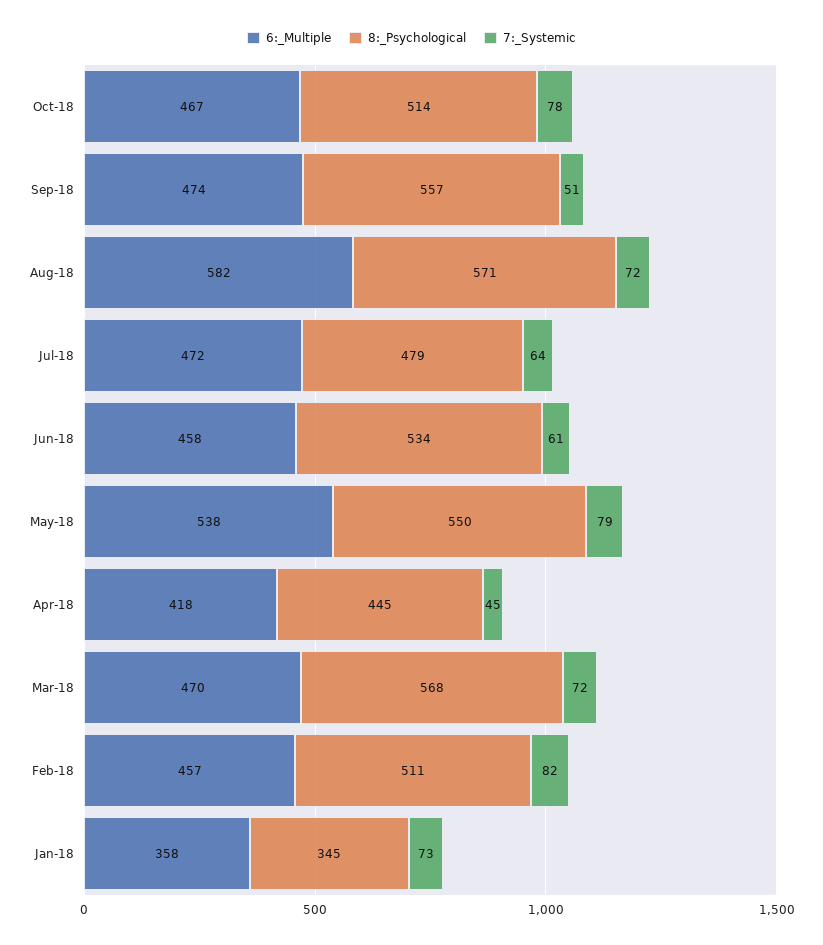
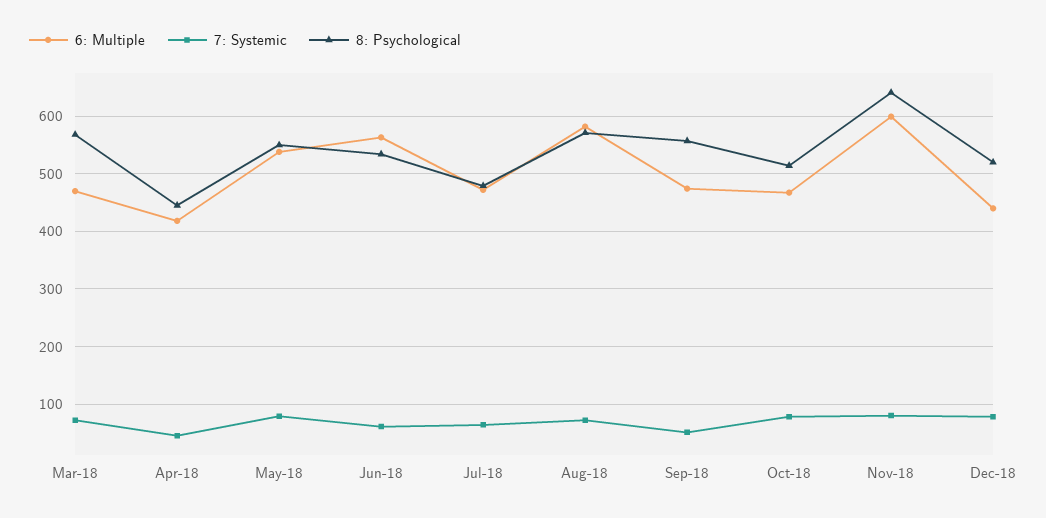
6:_Multiple, Jun-18: 458 -> 560
6:_Multiple, Feb-18: 457 -> none
8:_Psychological, Feb-18: 511 -> none
7:_Systemic, Feb-18: 82 -> none
6:_Multiple, Jan-18: 358 -> none
8:_Psychological, Jan-18: 345 -> none
7:_Systemic, Jan-18: 73 -> none
6:_Multiple, Nov-18: none -> 600
7:_Systemic, Nov-18: none -> 80
8:_Psychological, Nov-18: none -> 640
6:_Multiple, Dec-18: none -> 440
7:_Systemic, Dec-18: none -> 80
8:_Psychological, Dec-18: none -> 520

